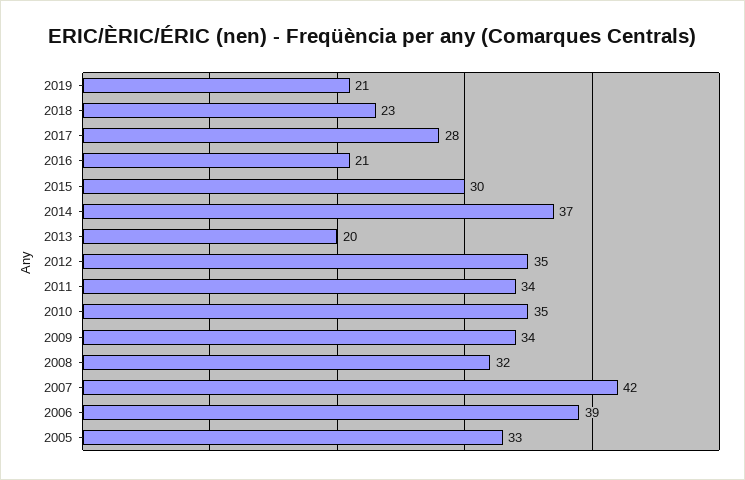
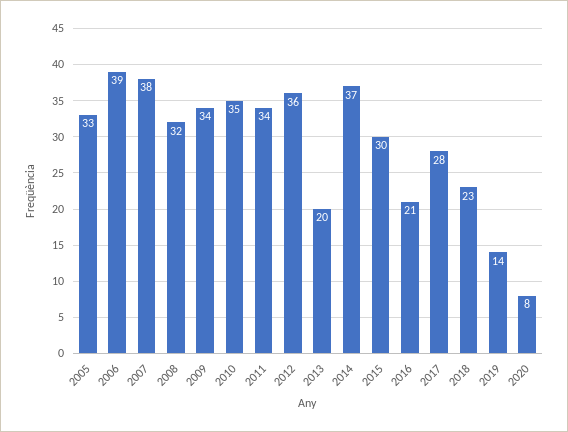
2019: 21 -> 14
2012: 35 -> 36
2007: 42 -> 38
2020: none -> 8

